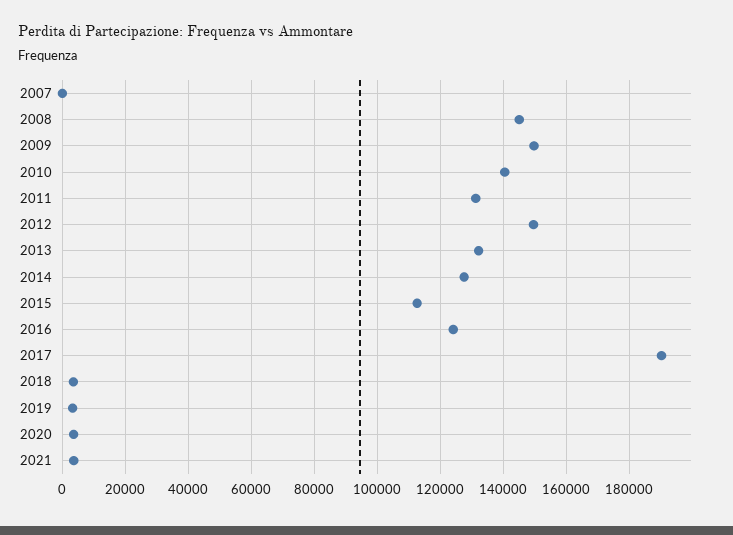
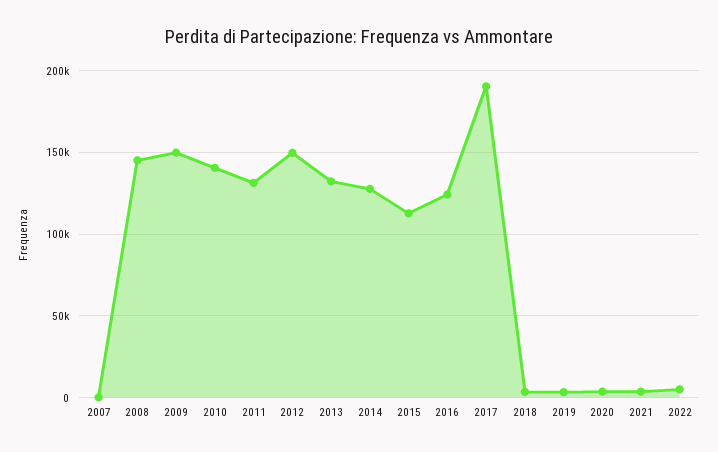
2022: none -> 5000

